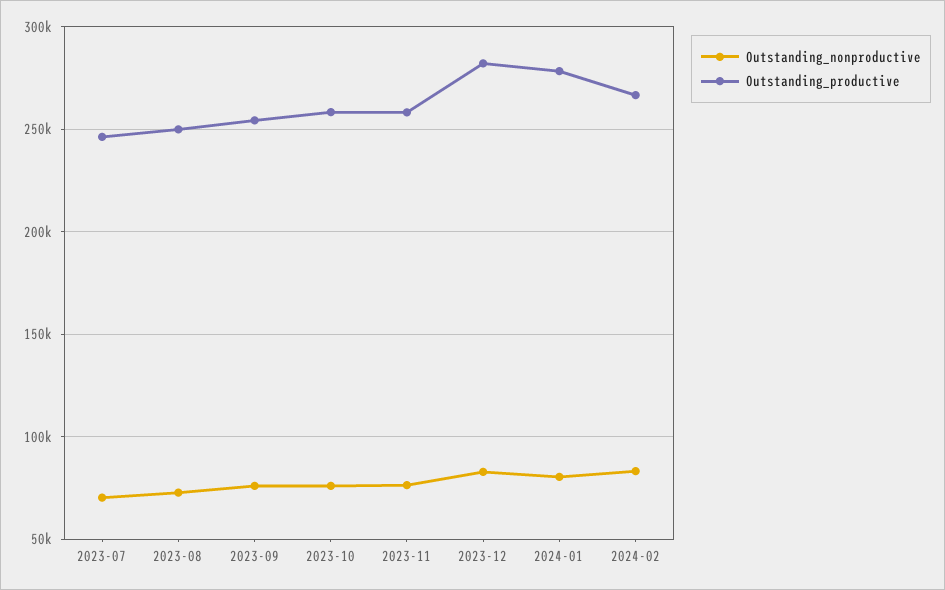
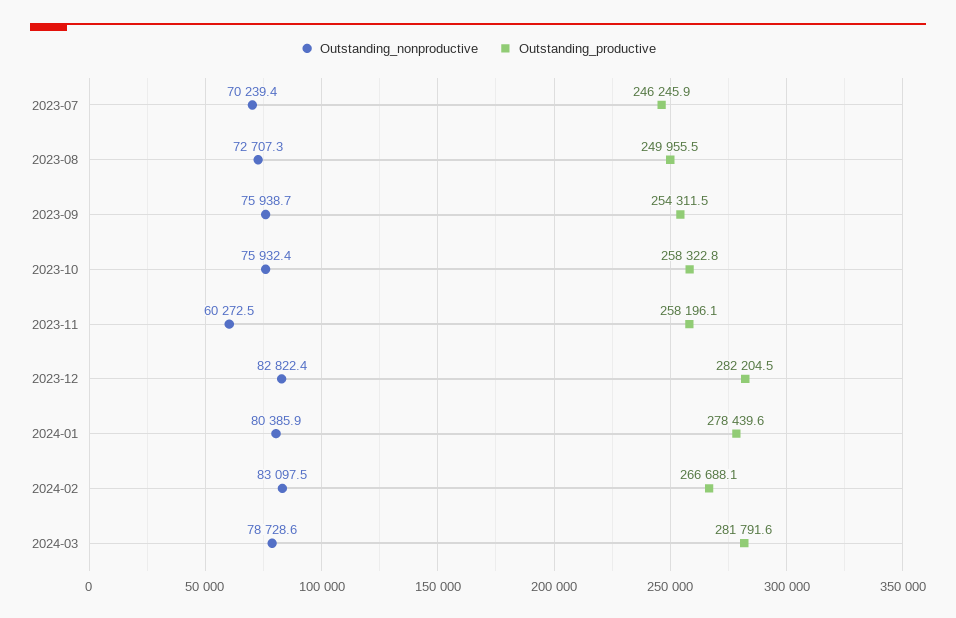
Outstanding_nonproductive, 2023-11: 75000 -> 60272.5
Outstanding_nonproductive, 2024-03: none -> 78728.6
Outstanding_productive, 2024-03: none -> 281791.6

